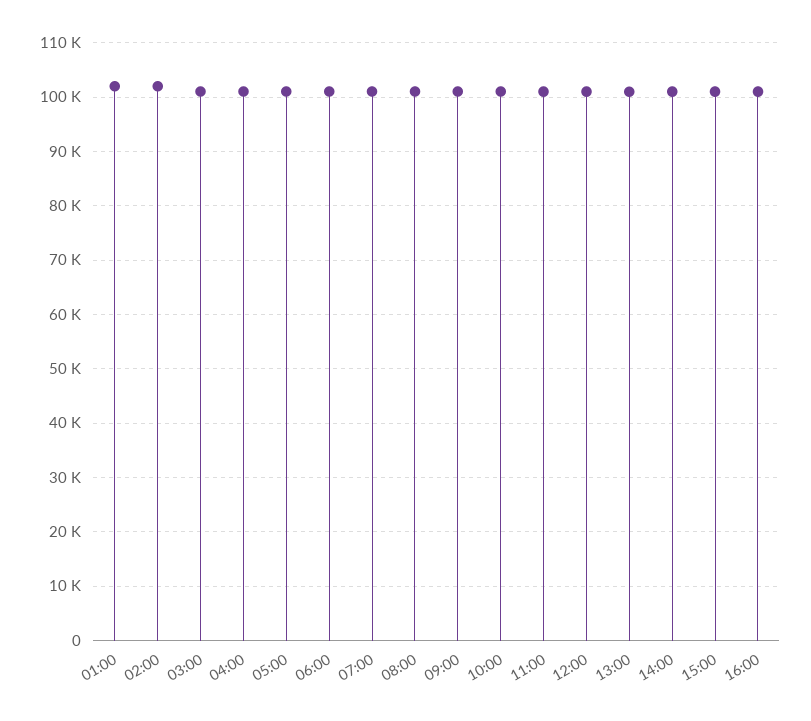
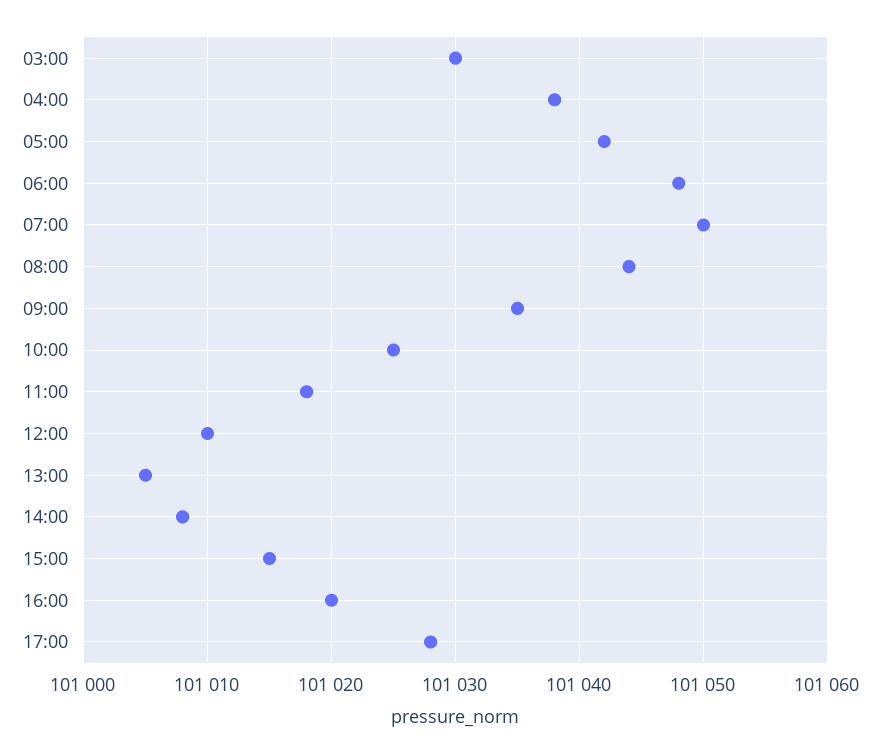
01:00: 102000 -> none
02:00: 102000 -> none
17:00: none -> 101028

